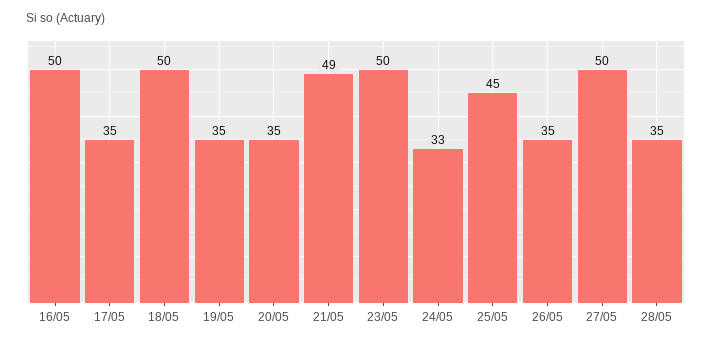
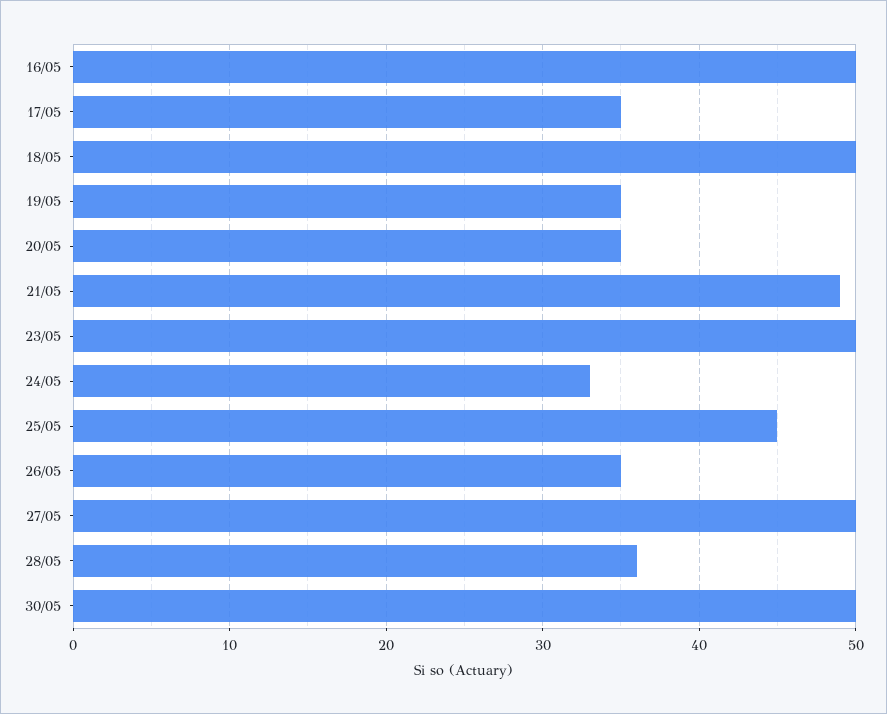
28/05: 35 -> 36
30/05: none -> 50

